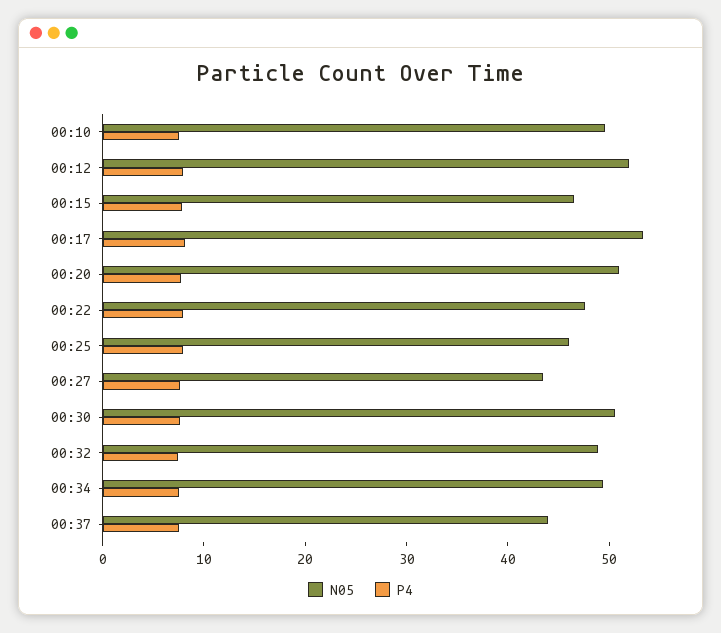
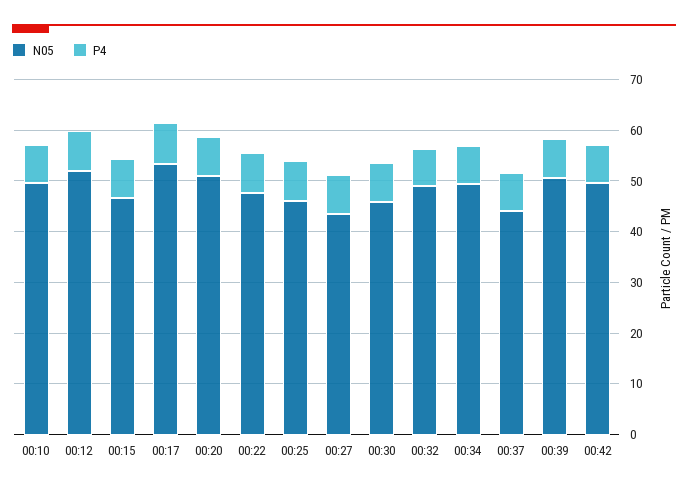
N05, 00:30: 50 -> 46
N05, 00:39: none -> 50
P4, 00:39: none -> 8
N05, 00:42: none -> 50
P4, 00:42: none -> 8

